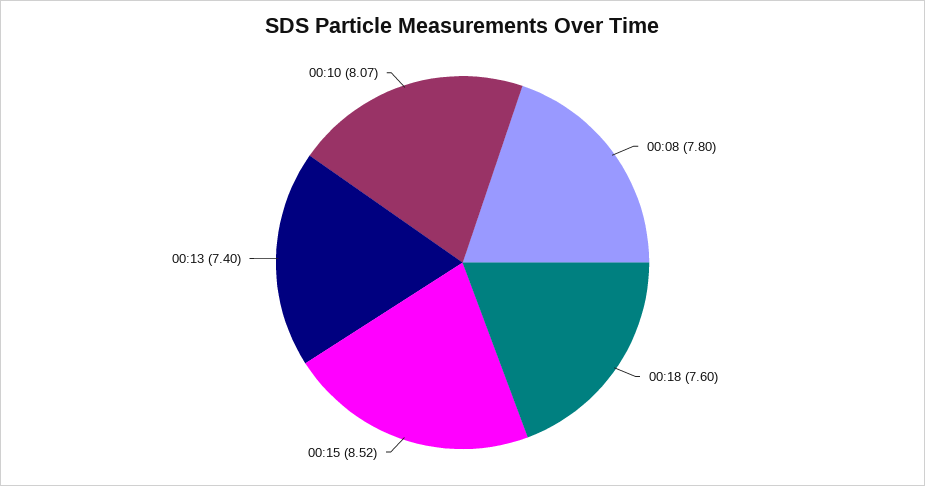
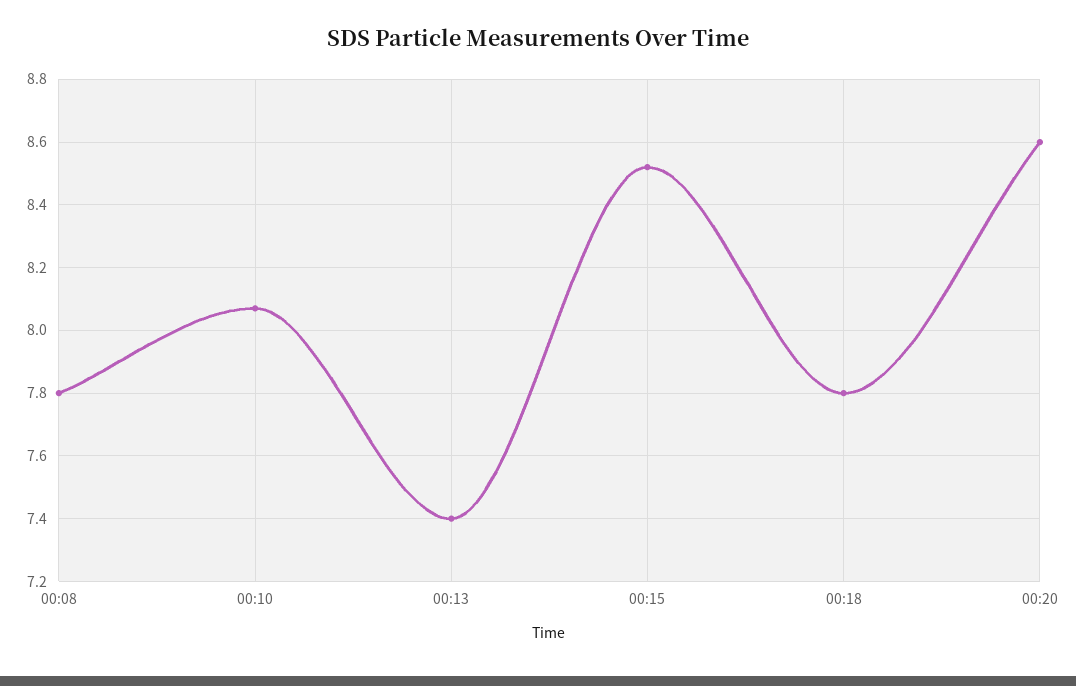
00:18: 7.6 -> 7.8
00:20: none -> 8.6

